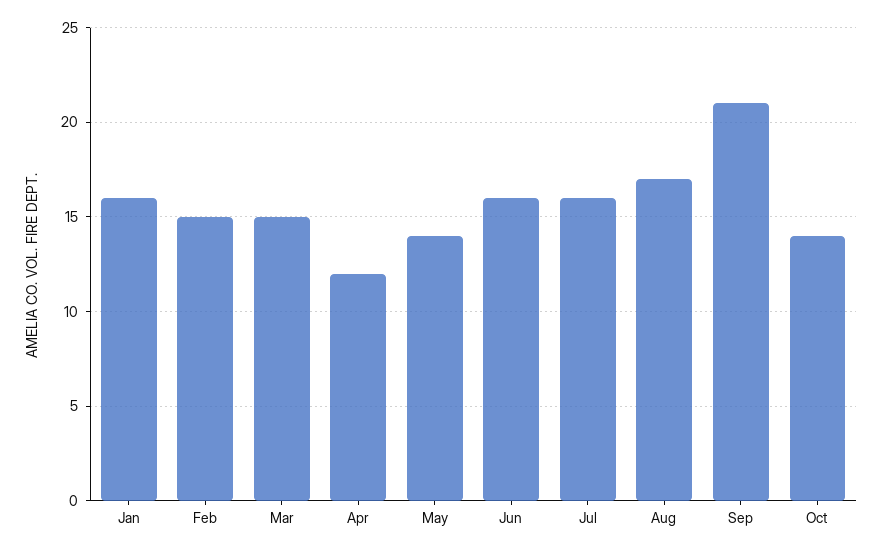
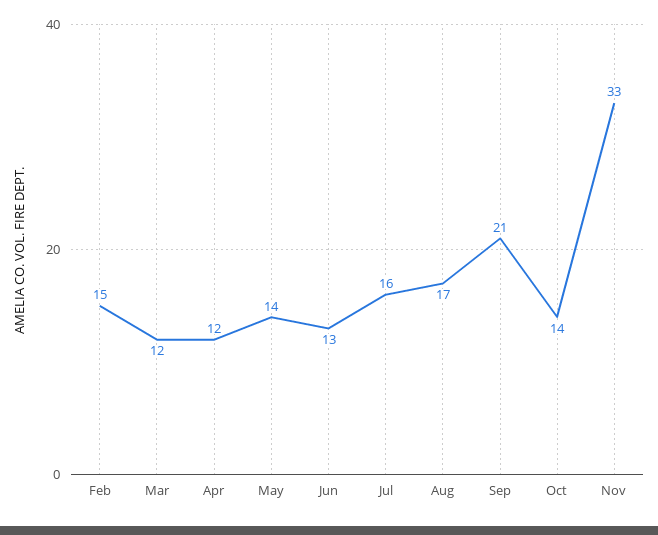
Jan: 16 -> none
Mar: 15 -> 12
Jun: 16 -> 13
Nov: none -> 33

